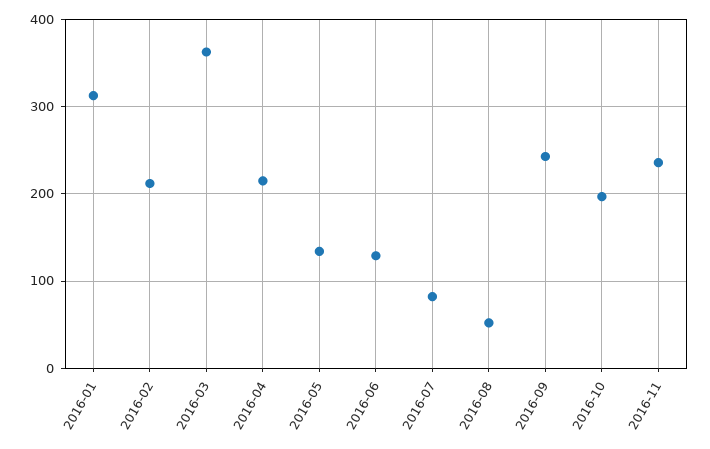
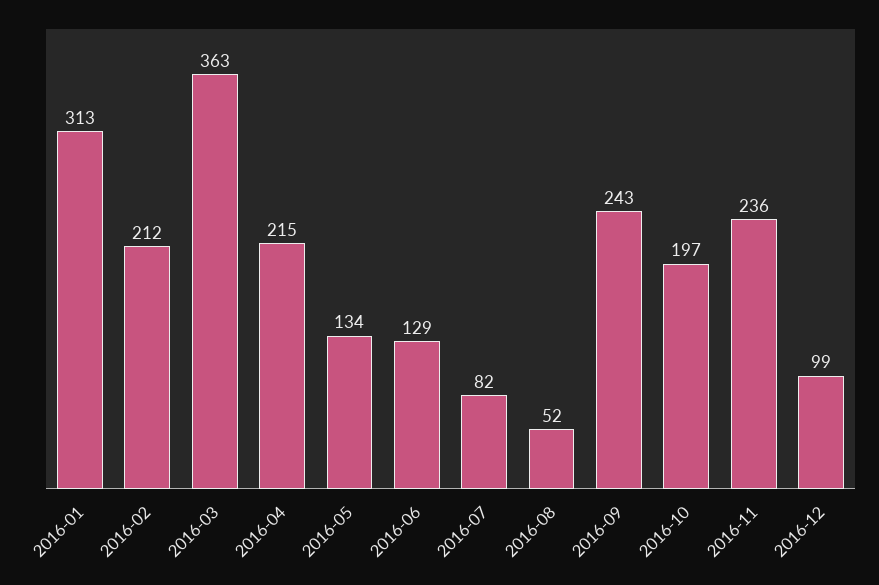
2016-12: none -> 99

